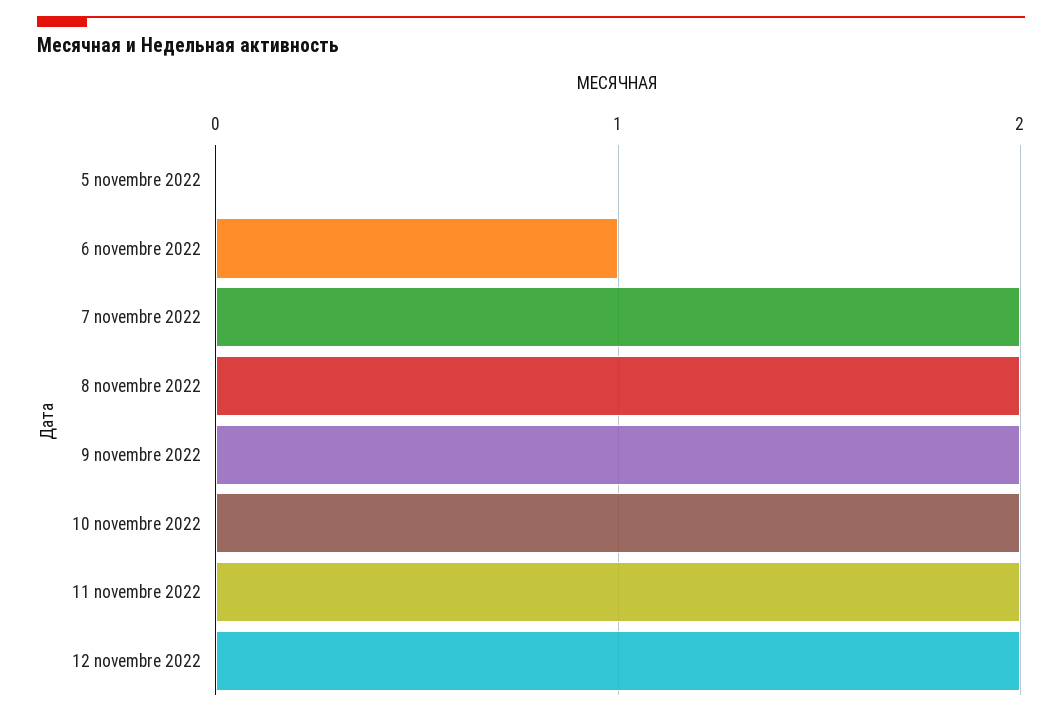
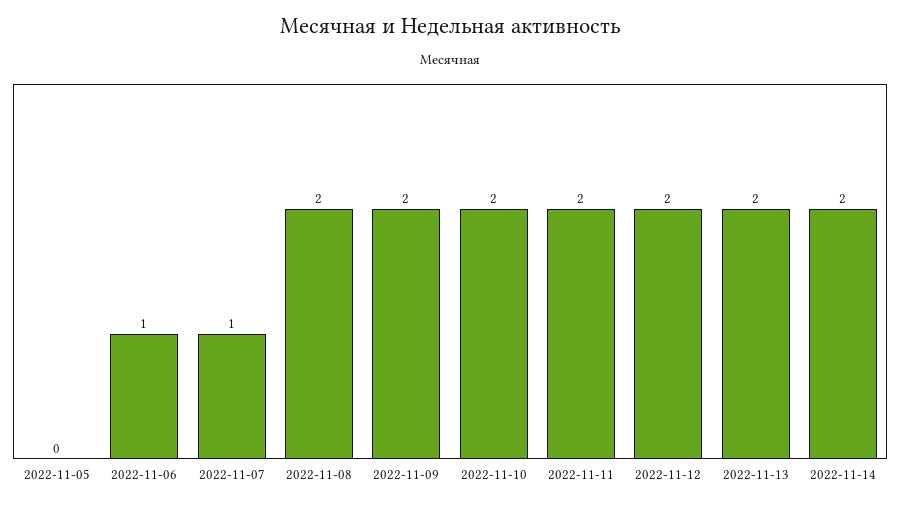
7 novembre 2022: 2 -> 1
2022-11-13: none -> 2
2022-11-14: none -> 2

